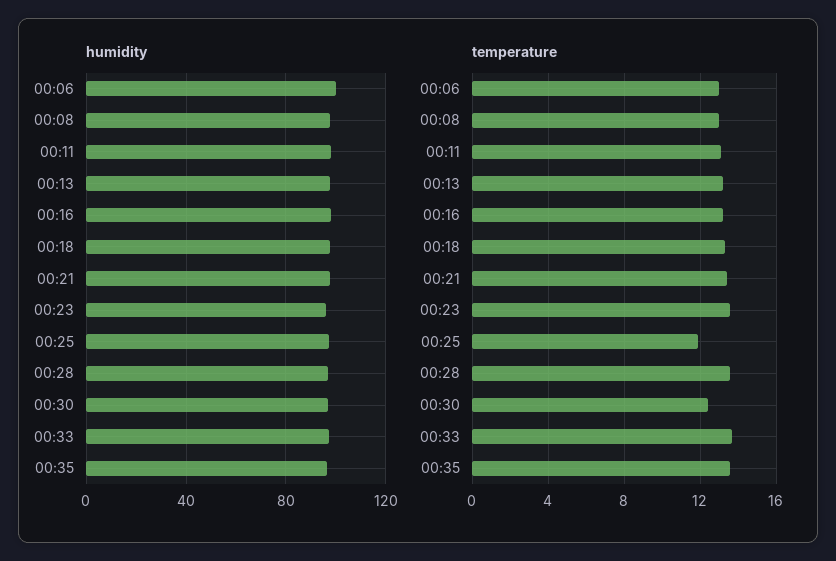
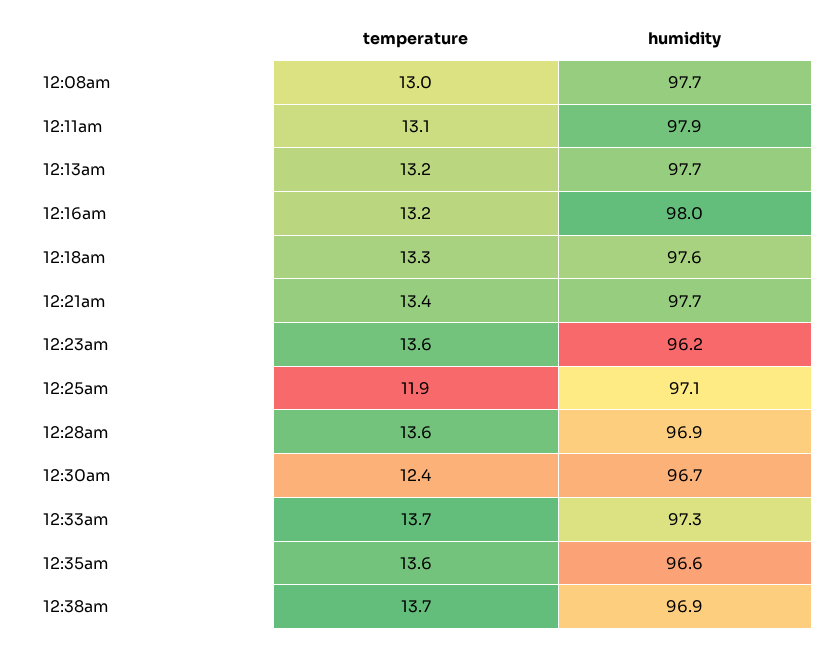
humidity, 00:06: 100 -> none
temperature, 00:06: 13 -> none
temperature, 12:38am: none -> 13.7
humidity, 12:38am: none -> 96.9

